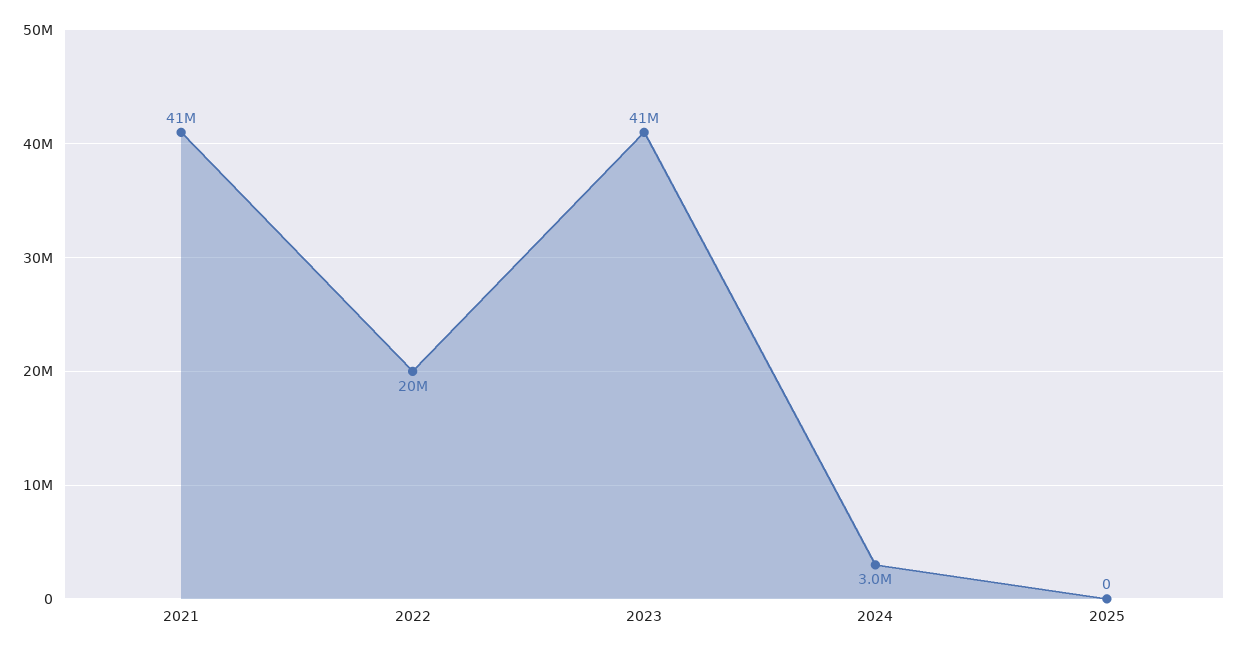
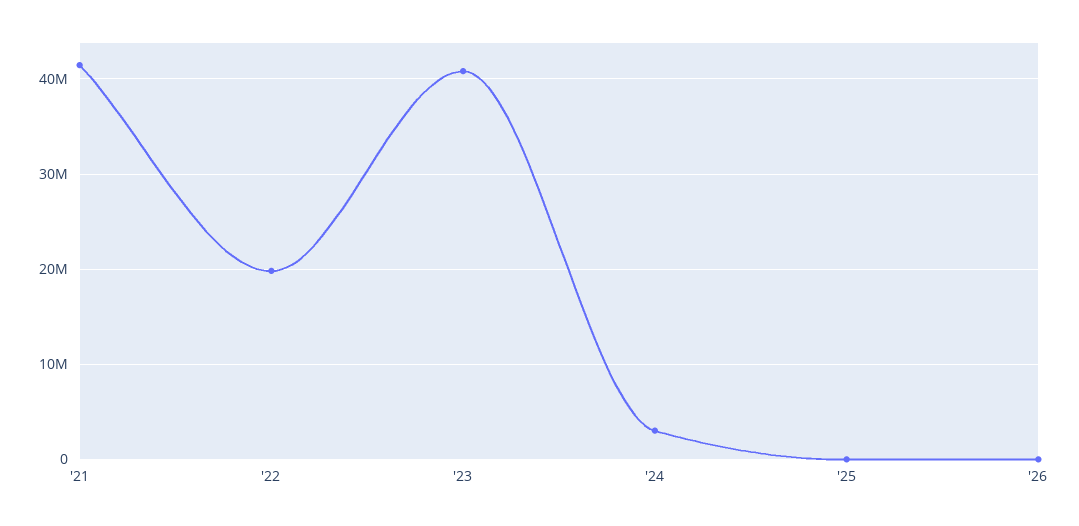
'26: none -> 0

